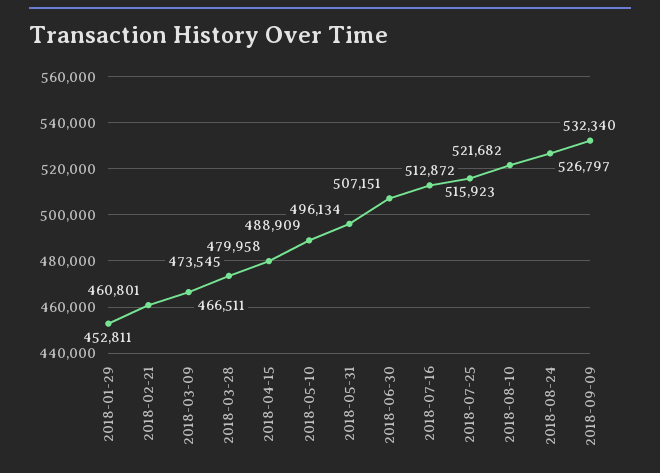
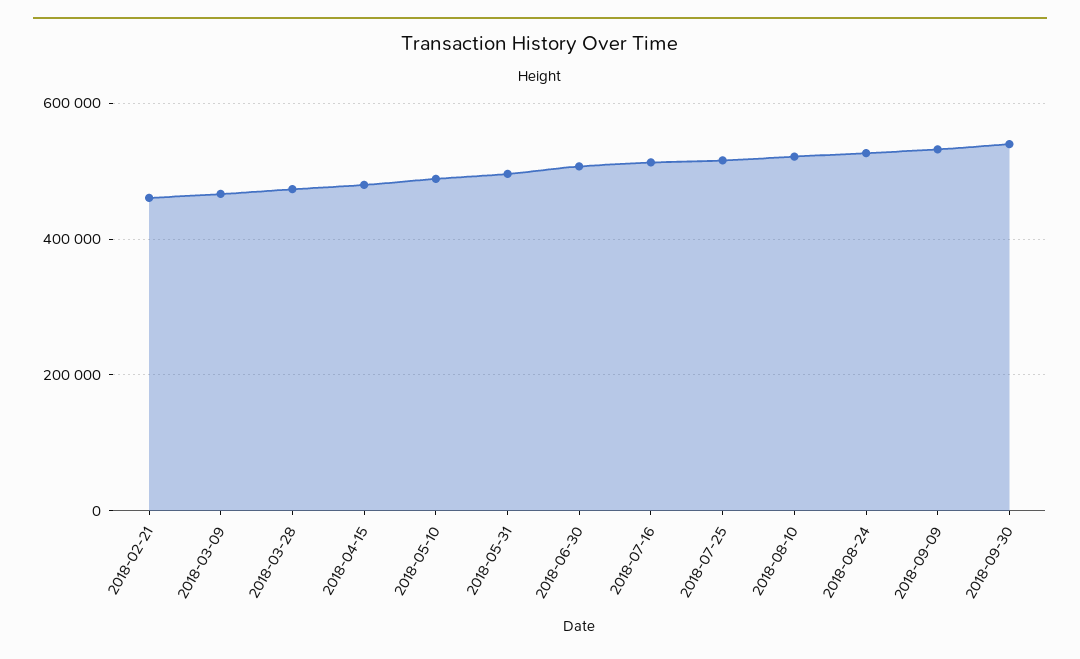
2018-01-29: 452811 -> none
2018-09-30: none -> 540000

